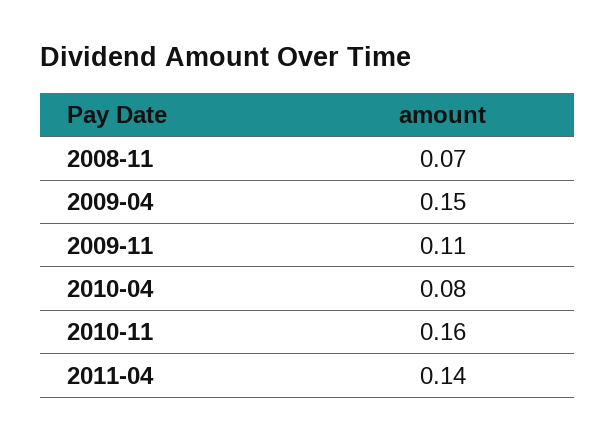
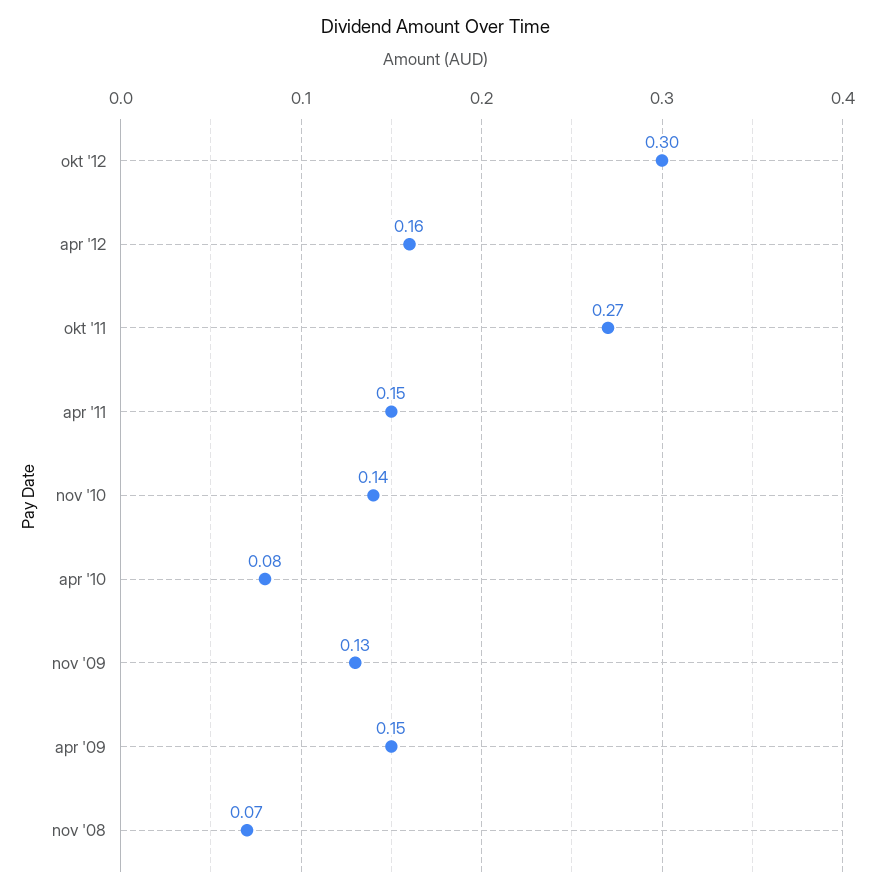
2009-11: 0.11 -> 0.13
2010-11: 0.16 -> 0.14
2011-04: 0.14 -> 0.15
okt '12: none -> 0.3
apr '12: none -> 0.16
okt '11: none -> 0.27

